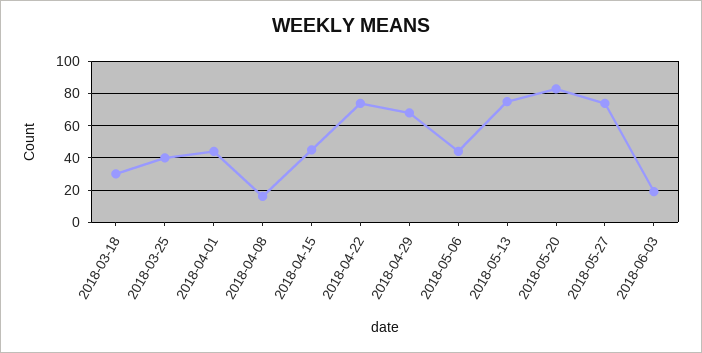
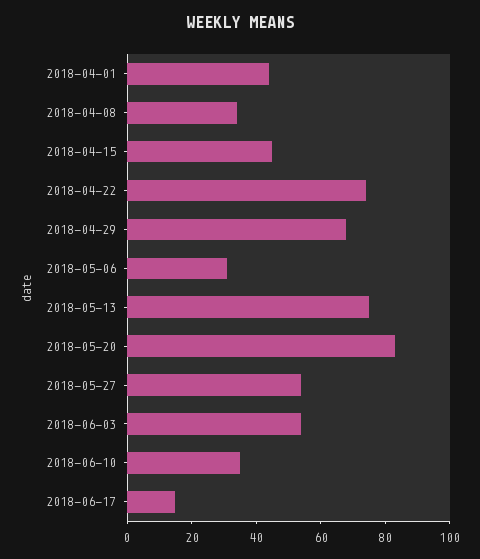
2018-03-18: 30 -> none
2018-03-25: 40 -> none
2018-04-08: 15 -> 35
2018-05-06: 45 -> 30
2018-05-27: 75 -> 55
2018-06-03: 20 -> 55
2018-06-10: none -> 35
2018-06-17: none -> 15

